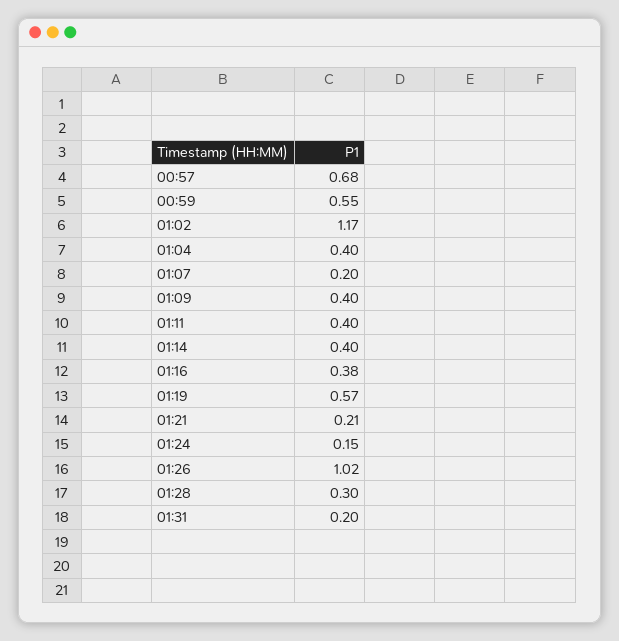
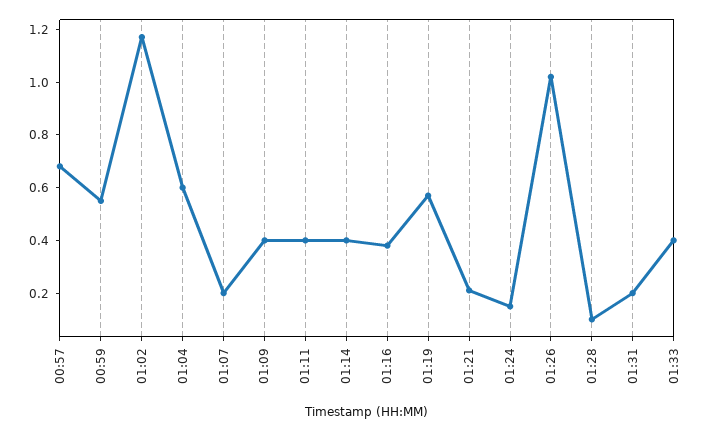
01:04: 0.4 -> 0.6
01:28: 0.3 -> 0.1
01:33: none -> 0.4

